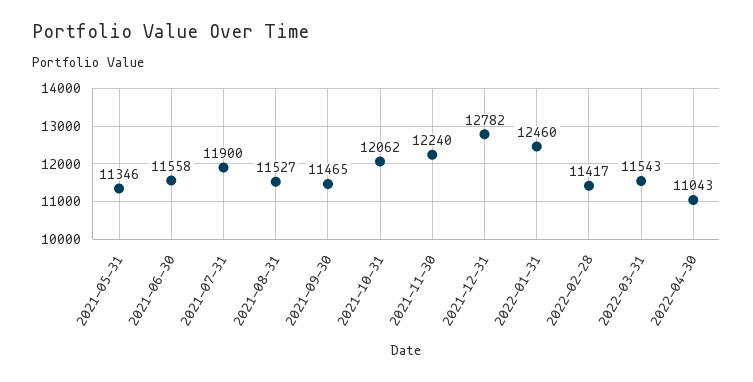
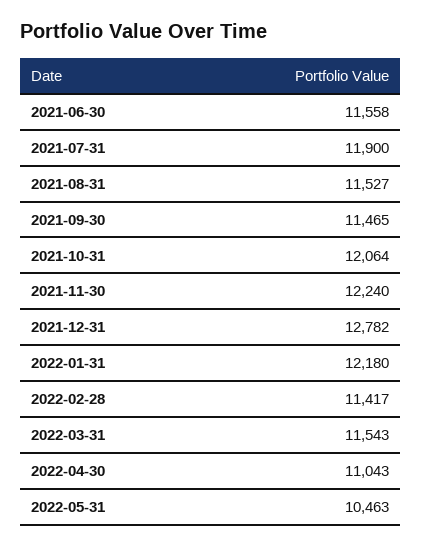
2021-05-31: 11346 -> none
2021-10-31: 12062 -> 12064
2022-01-31: 12460 -> 12180
2022-05-31: none -> 10463

